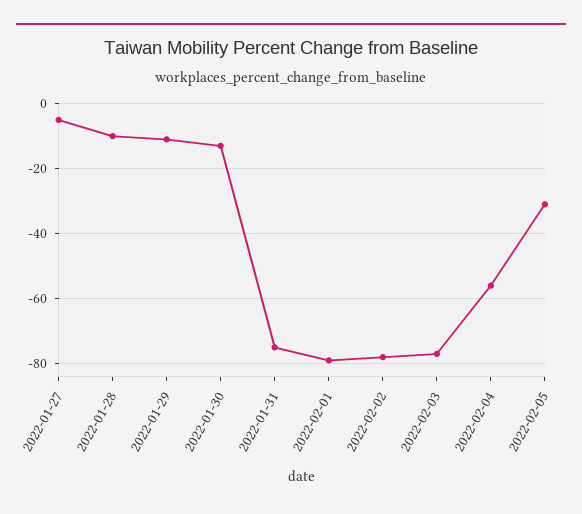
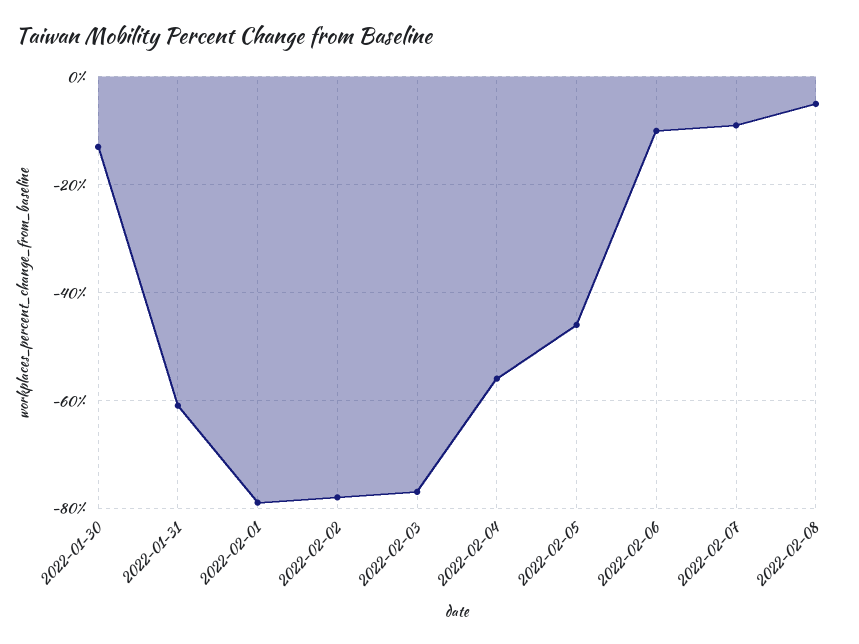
2022-01-27: -5 -> none
2022-01-28: -10 -> none
2022-01-29: -10 -> none
2022-01-31: -75 -> -60
2022-02-05: -30 -> -45
2022-02-06: none -> -10
2022-02-07: none -> -10
2022-02-08: none -> -5

